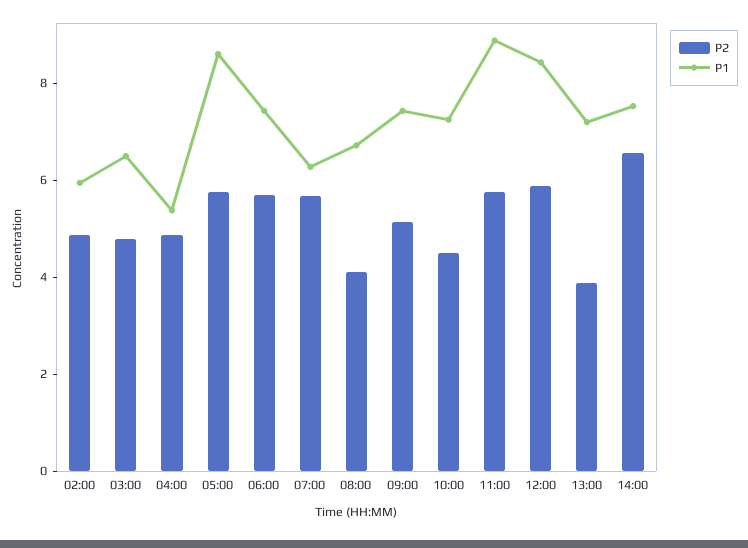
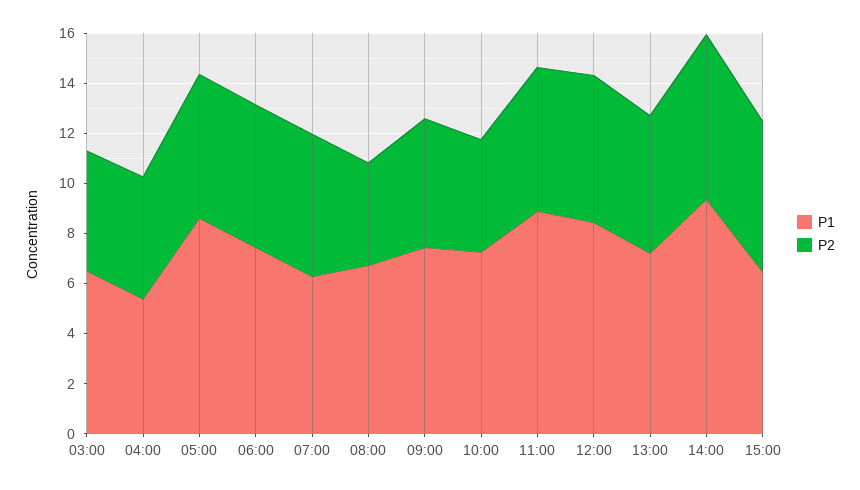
P2, 02:00: 5 -> none
P1, 02:00: 6 -> none
P2, 13:00: 4 -> 5.5
P1, 14:00: 7.5 -> 9.5
P1, 15:00: none -> 6.5
P2, 15:00: none -> 6

